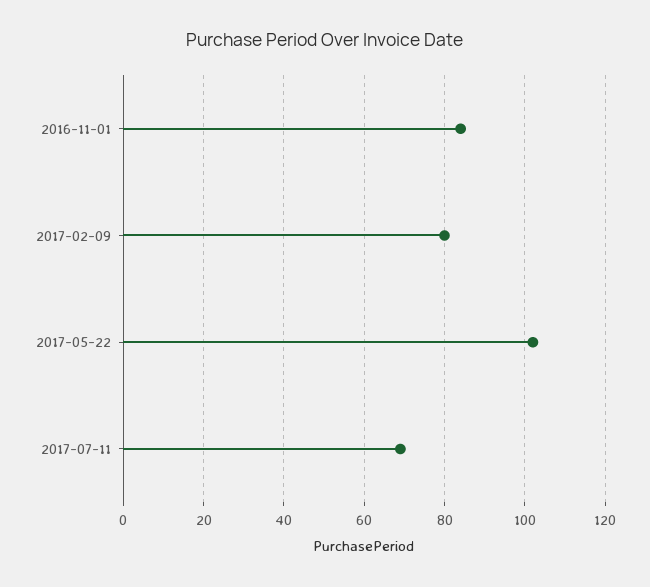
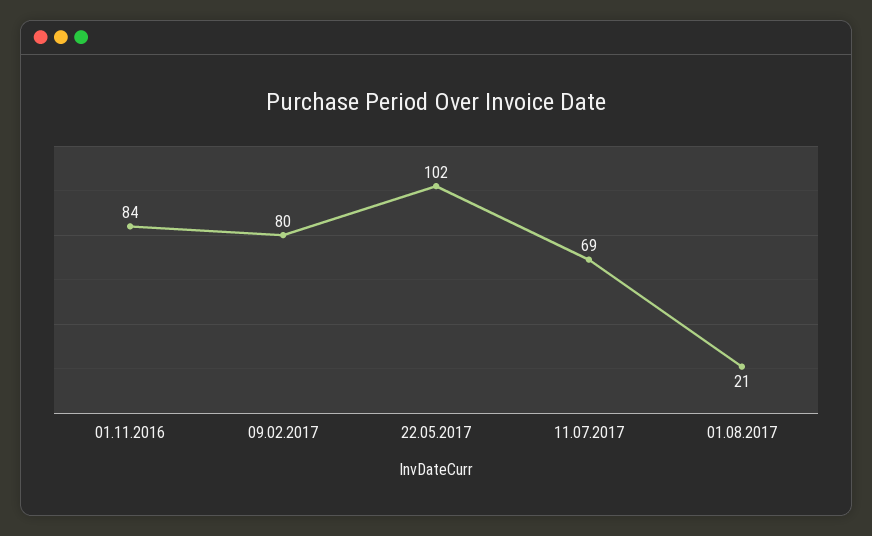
01.08.2017: none -> 21

